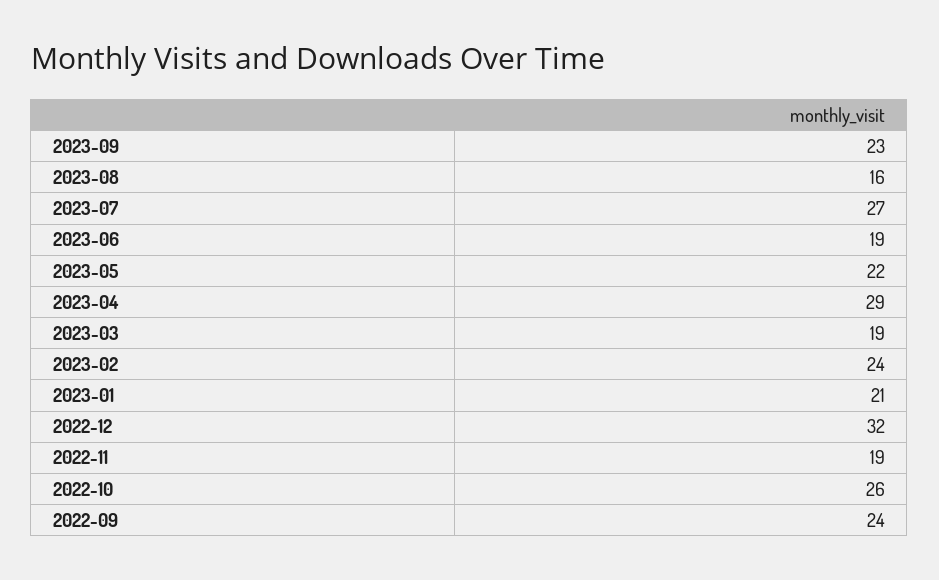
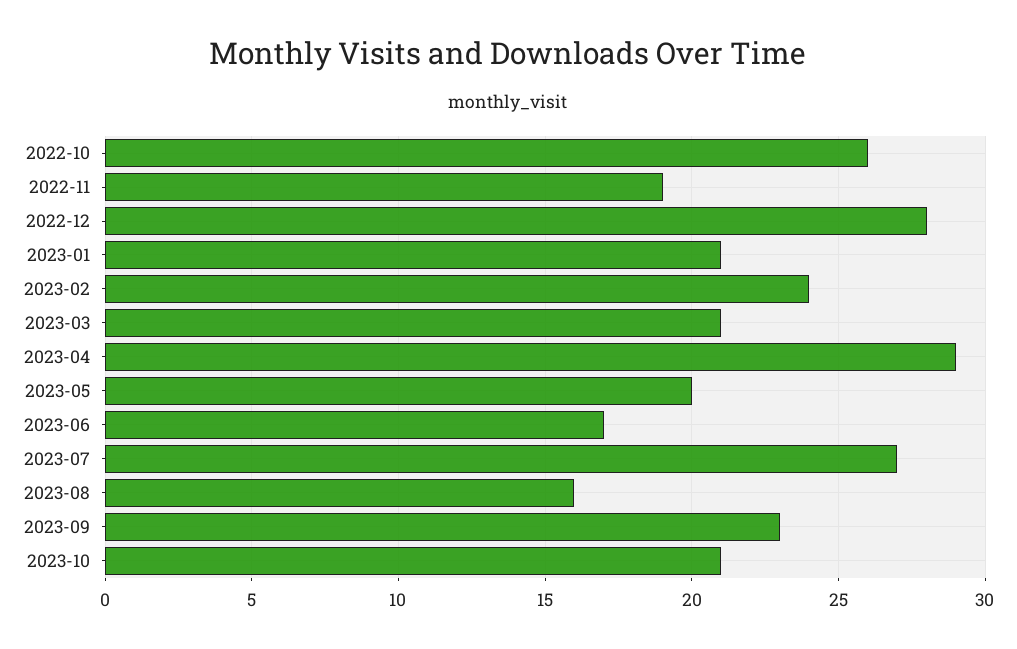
2023-06: 19 -> 17
2023-05: 22 -> 20
2023-03: 19 -> 21
2022-12: 32 -> 28
2022-09: 24 -> none
2023-10: none -> 21

